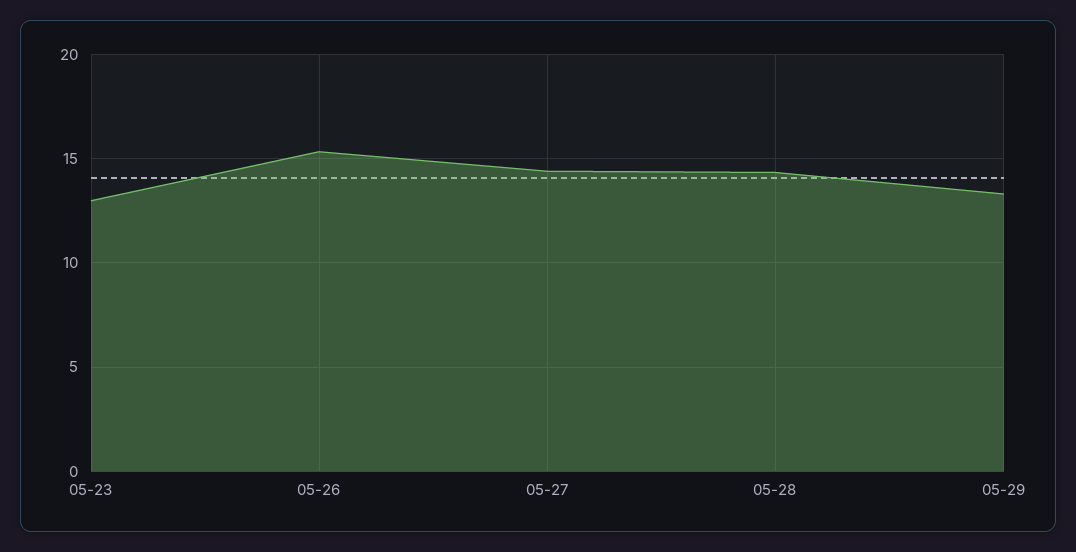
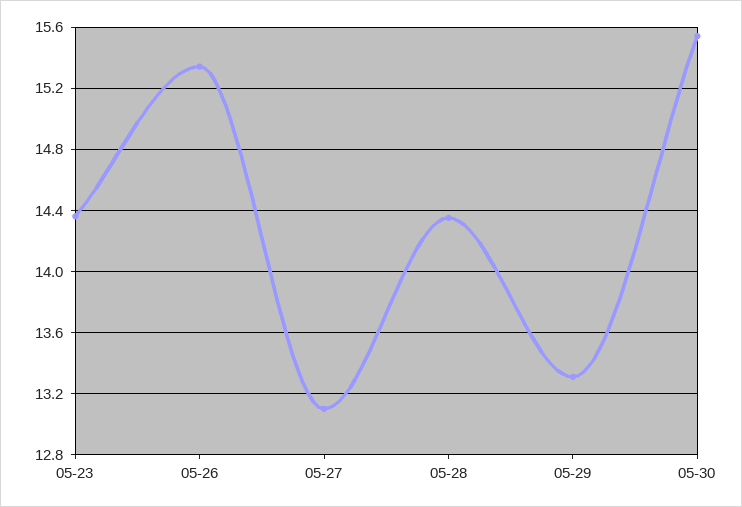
05-23: 13 -> 14.35
05-27: 14.5 -> 13.1
05-30: none -> 15.55

